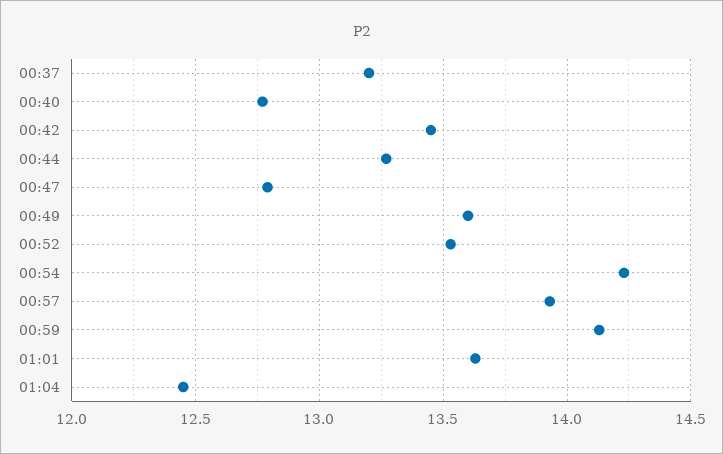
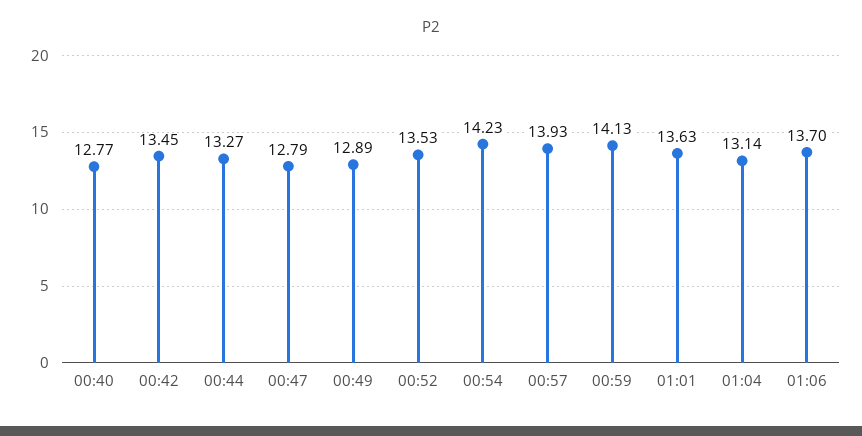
00:37: 13.2 -> none
00:49: 13.6 -> 12.89
01:04: 12.45 -> 13.14
01:06: none -> 13.7

